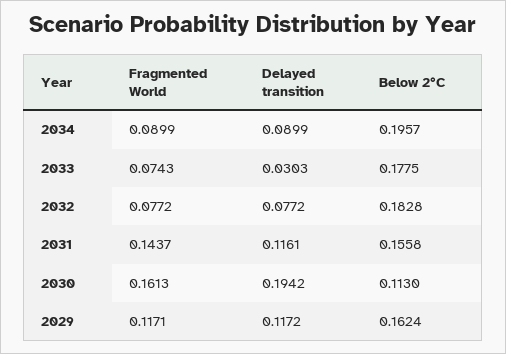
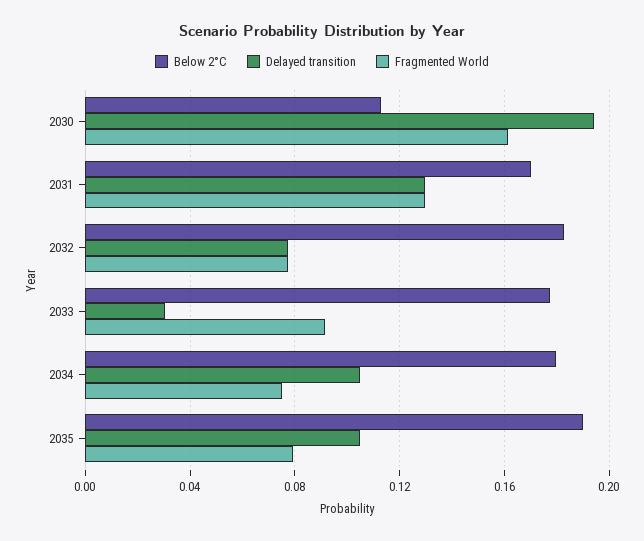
Fragmented World, 2034: 0.0899 -> 0.075
Delayed transition, 2034: 0.0899 -> 0.105
Below 2°C, 2034: 0.1957 -> 0.18
Fragmented World, 2033: 0.0743 -> 0.09
Fragmented World, 2031: 0.1437 -> 0.13
Delayed transition, 2031: 0.1161 -> 0.13
Below 2°C, 2031: 0.1558 -> 0.17
Fragmented World, 2029: 0.1171 -> none
Delayed transition, 2029: 0.1172 -> none
Below 2°C, 2029: 0.1624 -> none
Below 2°C, 2035: none -> 0.19
Delayed transition, 2035: none -> 0.105
Fragmented World, 2035: none -> 0.08

